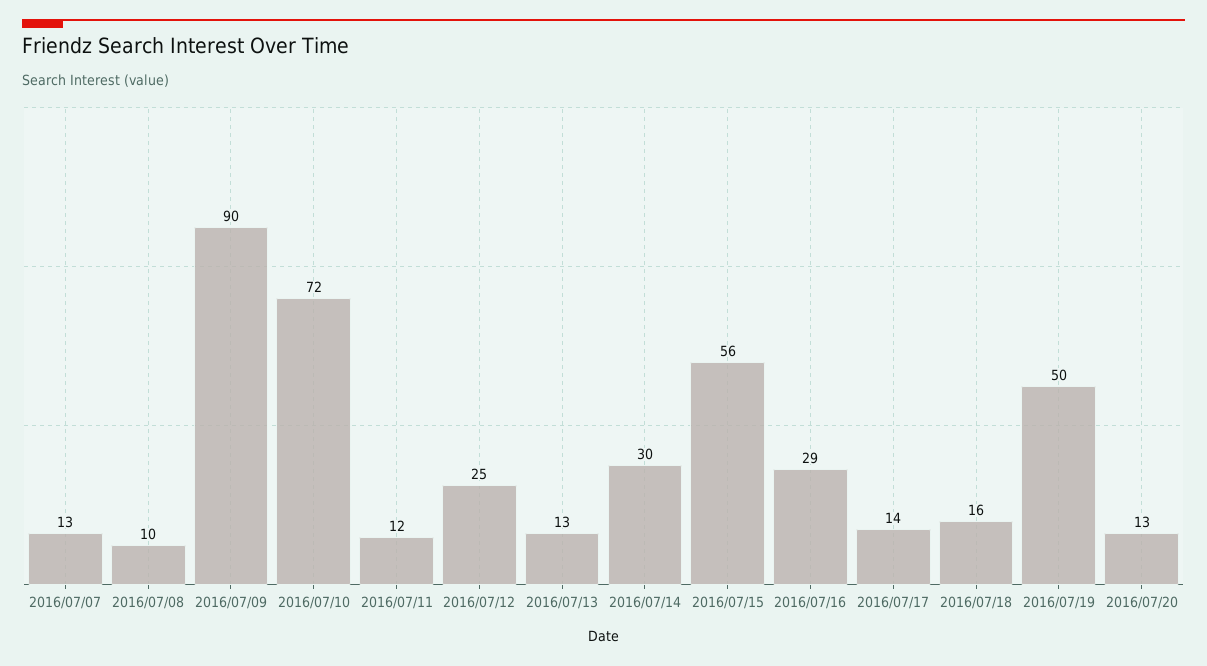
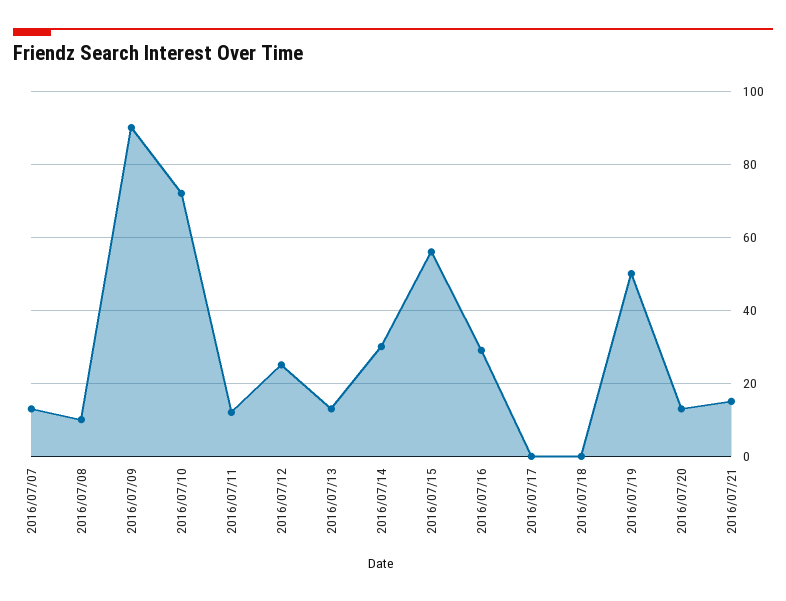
2016/07/17: 14 -> 0
2016/07/18: 16 -> 0
2016/07/21: none -> 15

